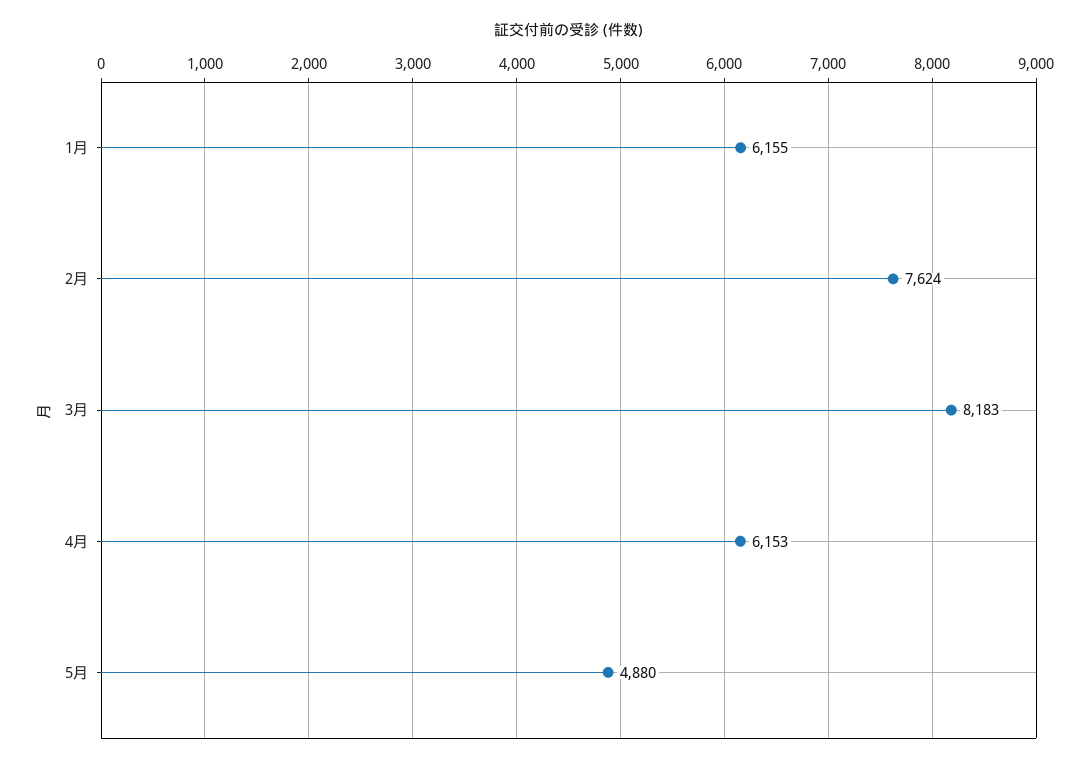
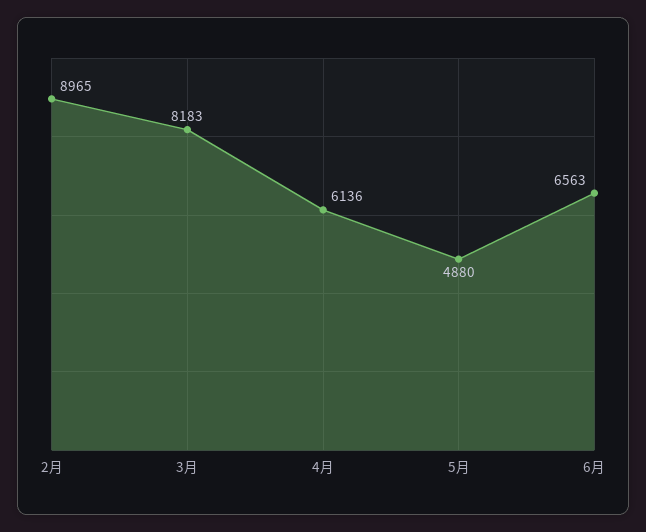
1月: 6155 -> none
2月: 7624 -> 8965
4月: 6153 -> 6136
6月: none -> 6563

